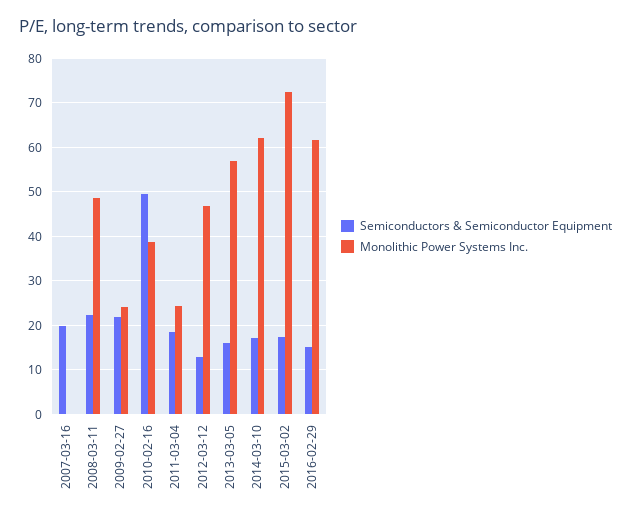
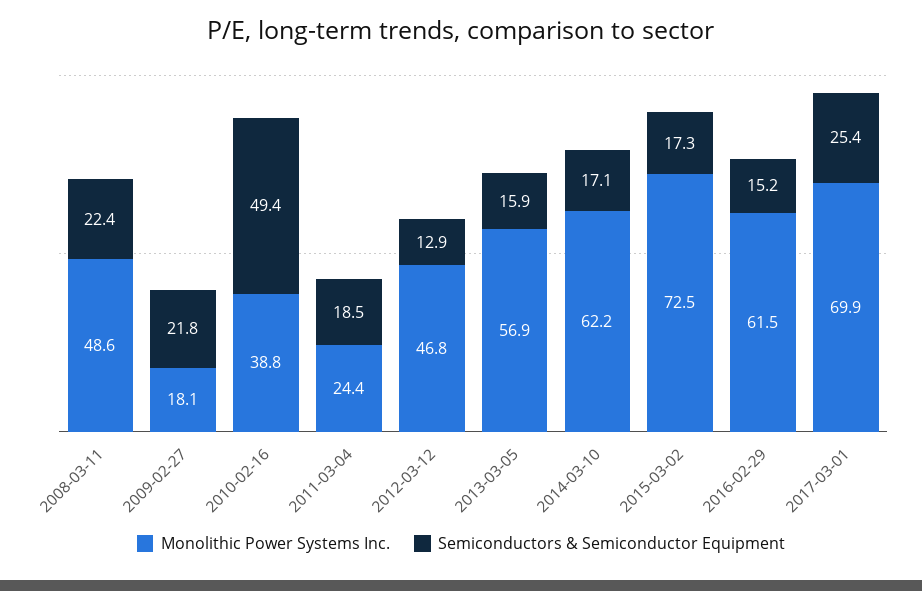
Semiconductors & Semiconductor Equipment, 2007-03-16: 20 -> none
Monolithic Power Systems Inc., 2007-03-16: 0 -> none
Monolithic Power Systems Inc., 2009-02-27: 24 -> 18.1
Monolithic Power Systems Inc., 2017-03-01: none -> 69.9
Semiconductors & Semiconductor Equipment, 2017-03-01: none -> 25.4

